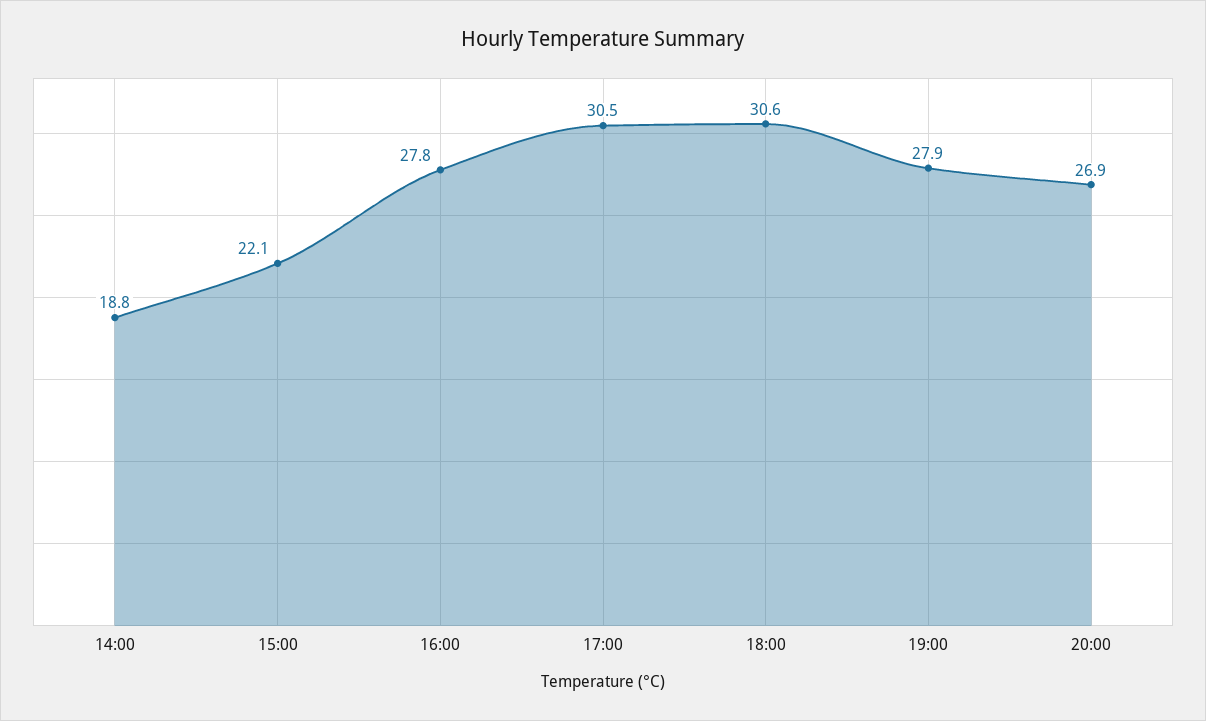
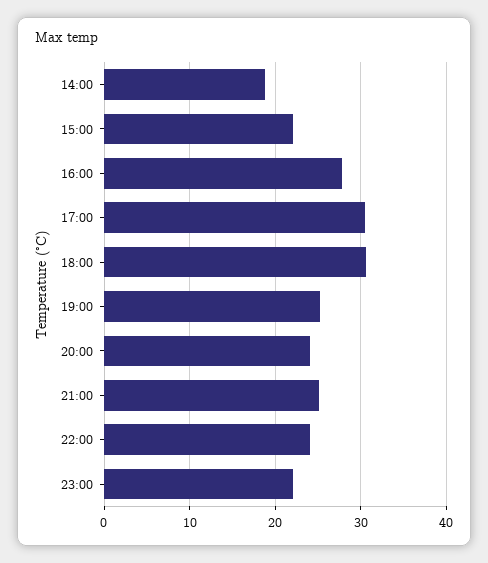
19:00: 27.9 -> 25
20:00: 26.9 -> 24
21:00: none -> 25
22:00: none -> 24
23:00: none -> 22

